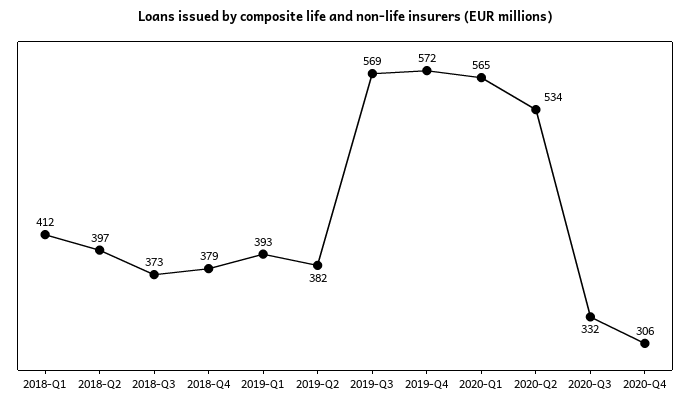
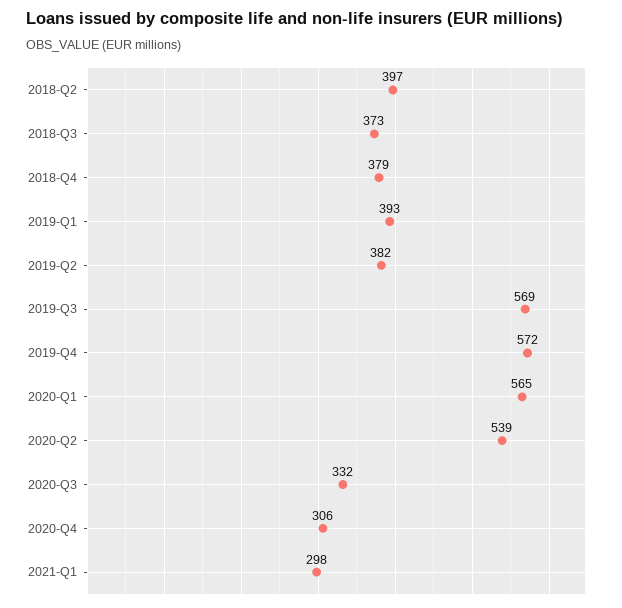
2018-Q1: 412 -> none
2020-Q2: 534 -> 539
2021-Q1: none -> 298

